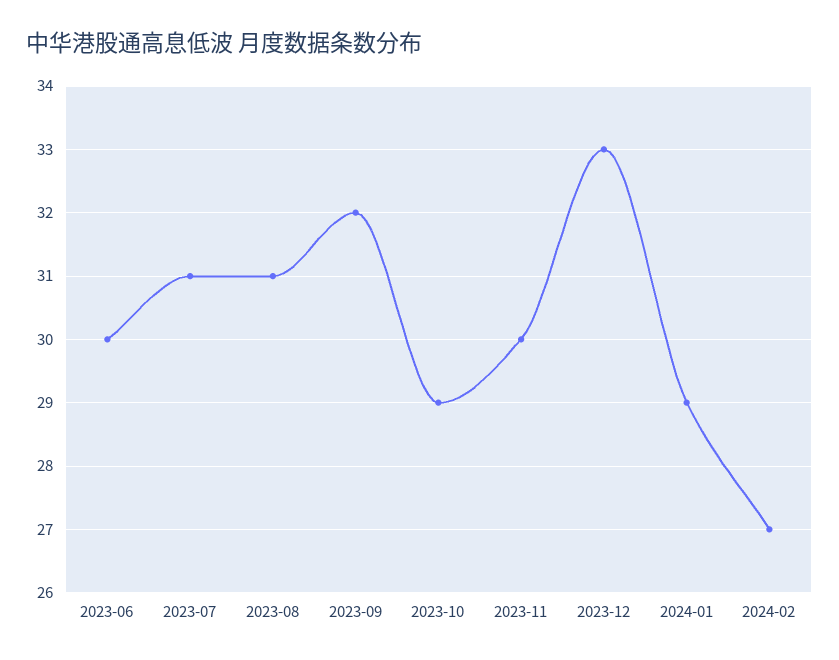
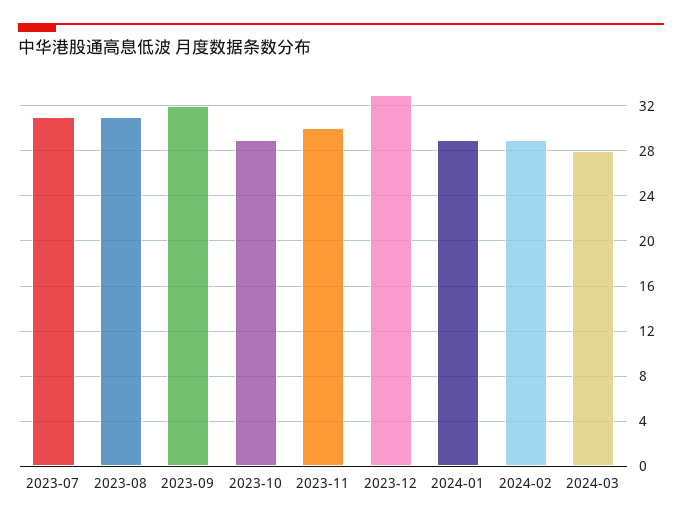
2023-06: 30 -> none
2024-02: 27 -> 29
2024-03: none -> 28

